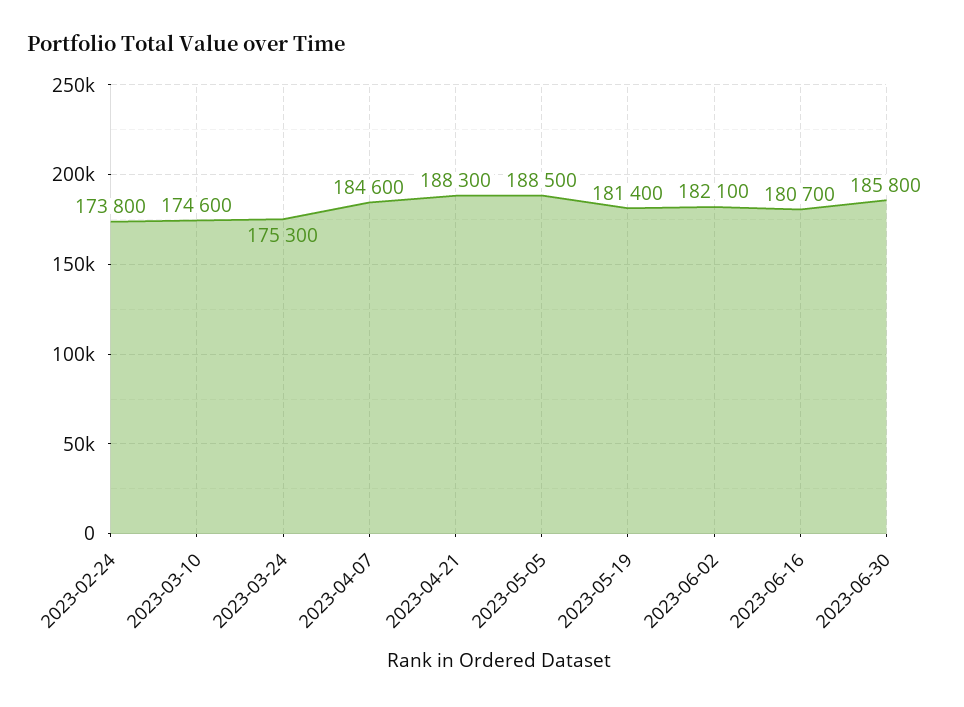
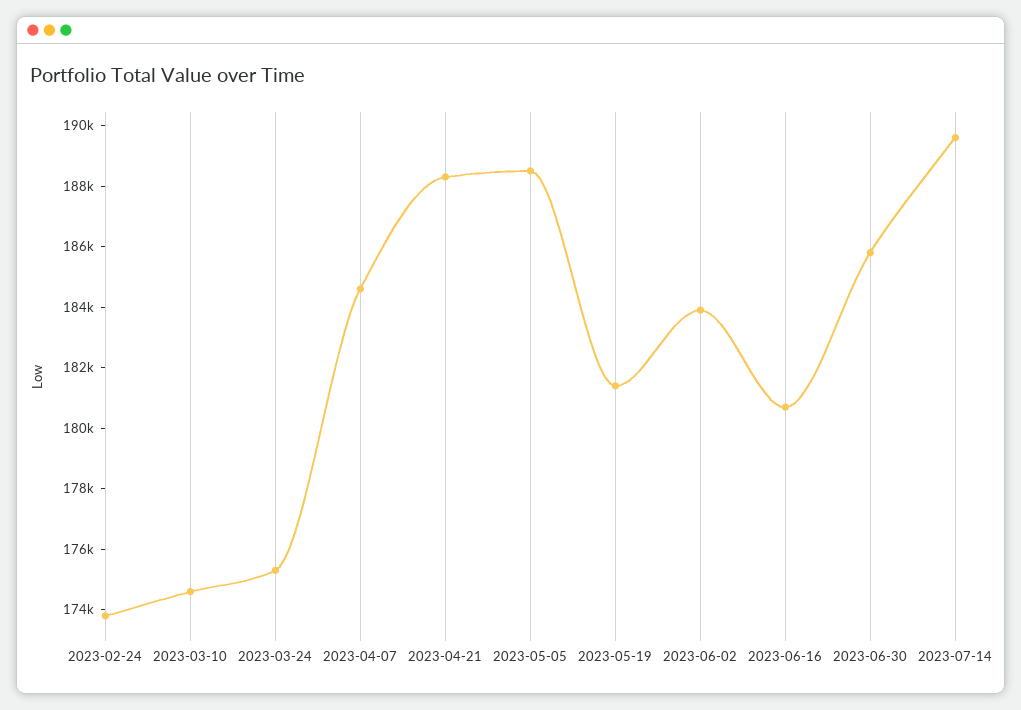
2023-06-02: 182100 -> 184000
2023-07-14: none -> 189500

